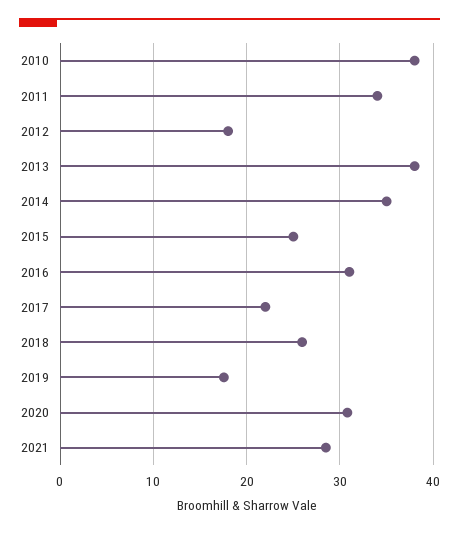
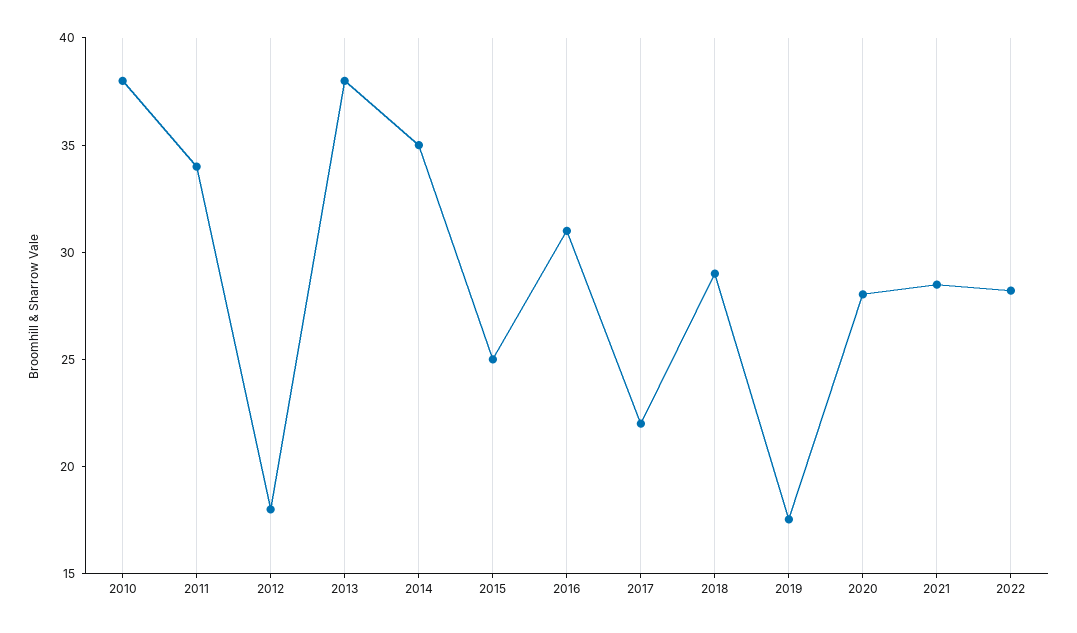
2018: 26 -> 29
2020: 31 -> 28
2022: none -> 28

